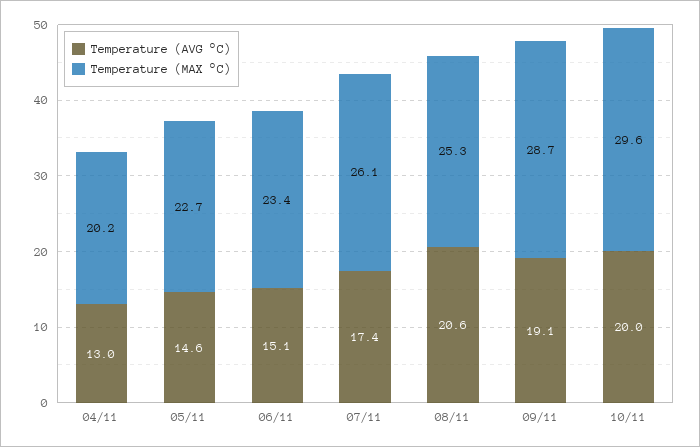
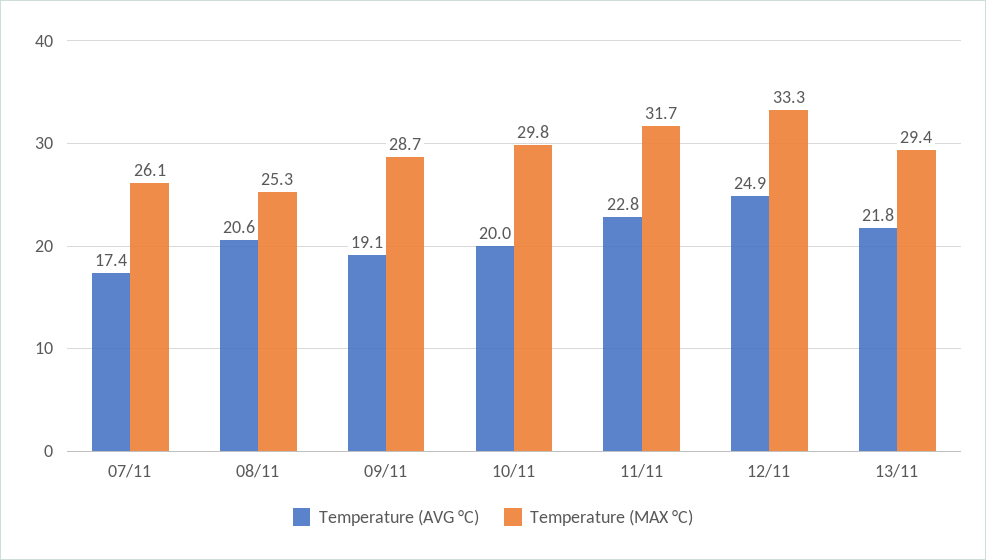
Temperature (AVG °C), 04/11: 13 -> none
Temperature (MAX °C), 04/11: 20.2 -> none
Temperature (AVG °C), 05/11: 14.6 -> none
Temperature (MAX °C), 05/11: 22.7 -> none
Temperature (AVG °C), 06/11: 15.1 -> none
Temperature (MAX °C), 06/11: 23.4 -> none
Temperature (MAX °C), 10/11: 29.6 -> 29.8
Temperature (AVG °C), 11/11: none -> 22.8
Temperature (MAX °C), 11/11: none -> 31.7
Temperature (AVG °C), 12/11: none -> 24.9
Temperature (MAX °C), 12/11: none -> 33.3
Temperature (AVG °C), 13/11: none -> 21.8
Temperature (MAX °C), 13/11: none -> 29.4

